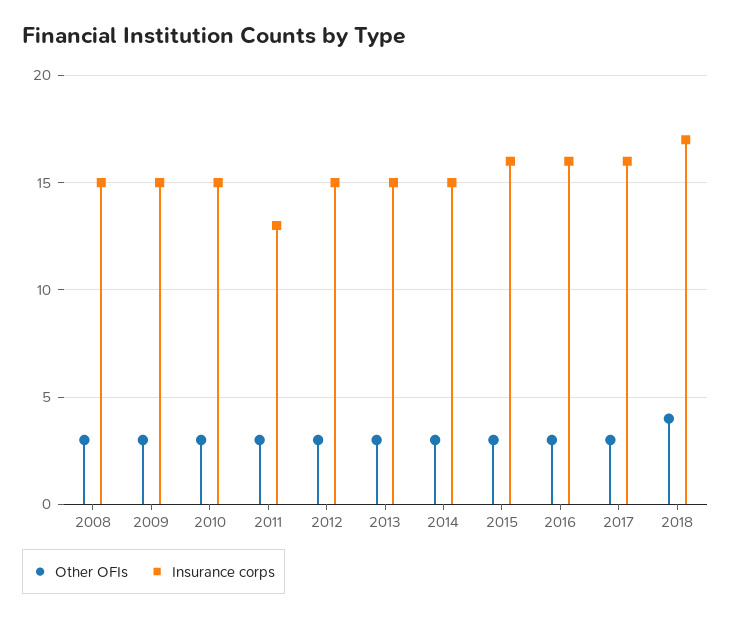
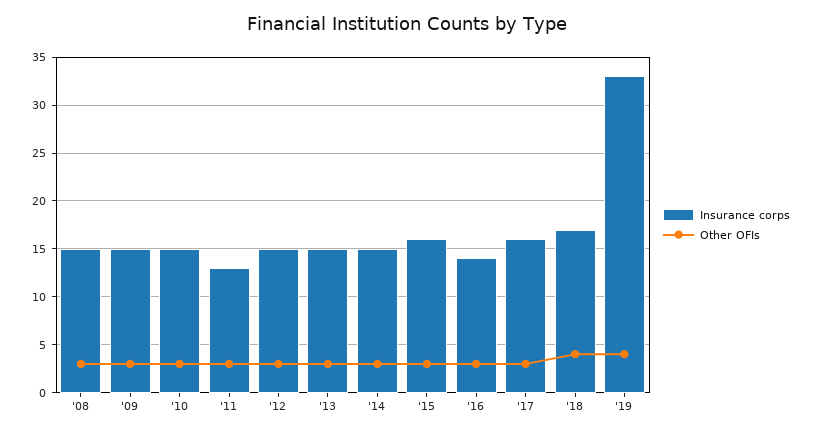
Insurance corps, 2016: 16 -> 14
Insurance corps, '19: none -> 33
Other OFIs, '19: none -> 4

